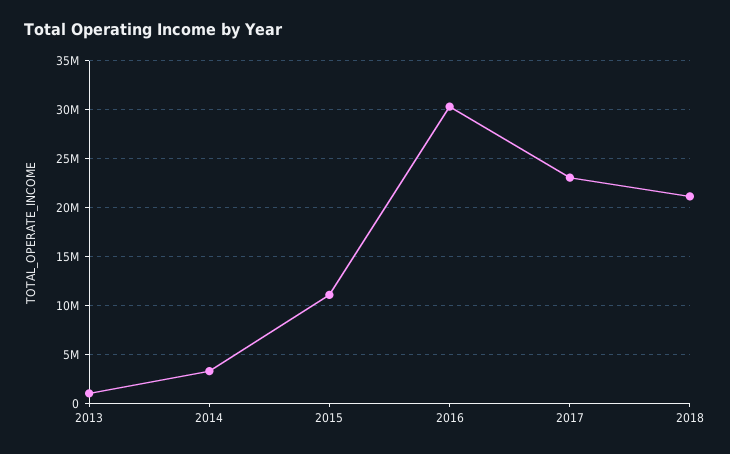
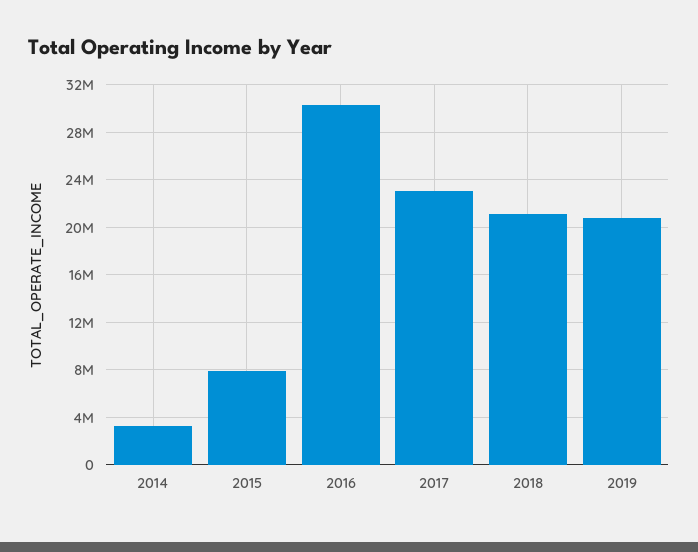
2013: 1000000 -> none
2015: 11000000 -> 8000000
2019: none -> 21000000

